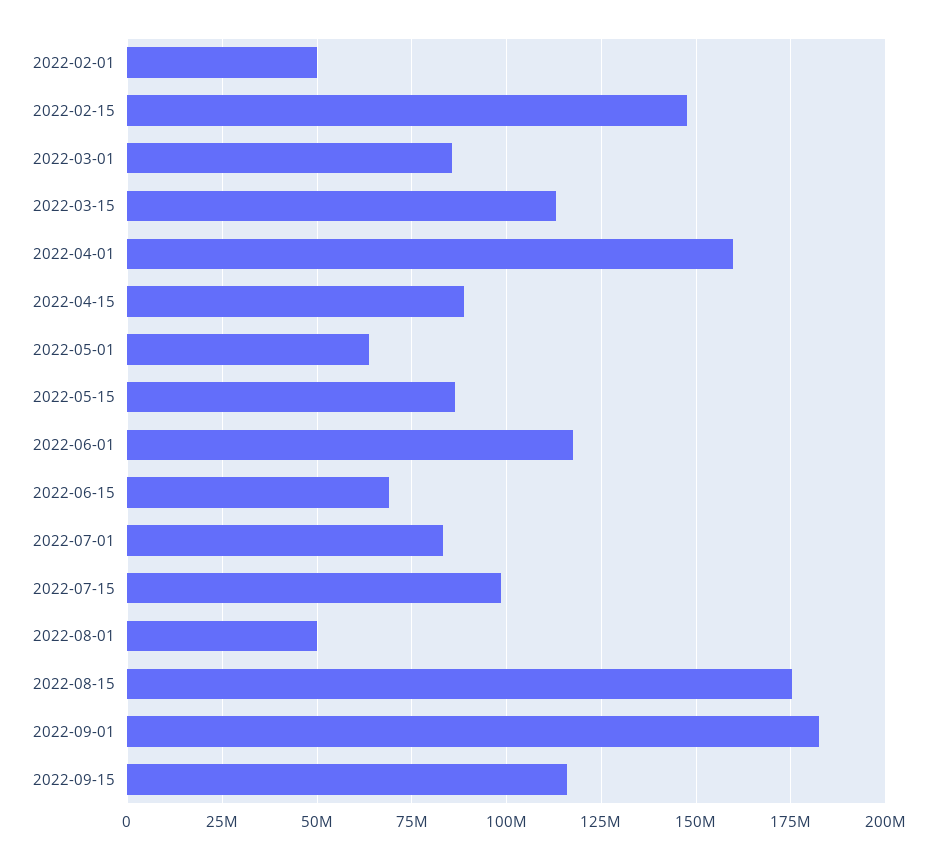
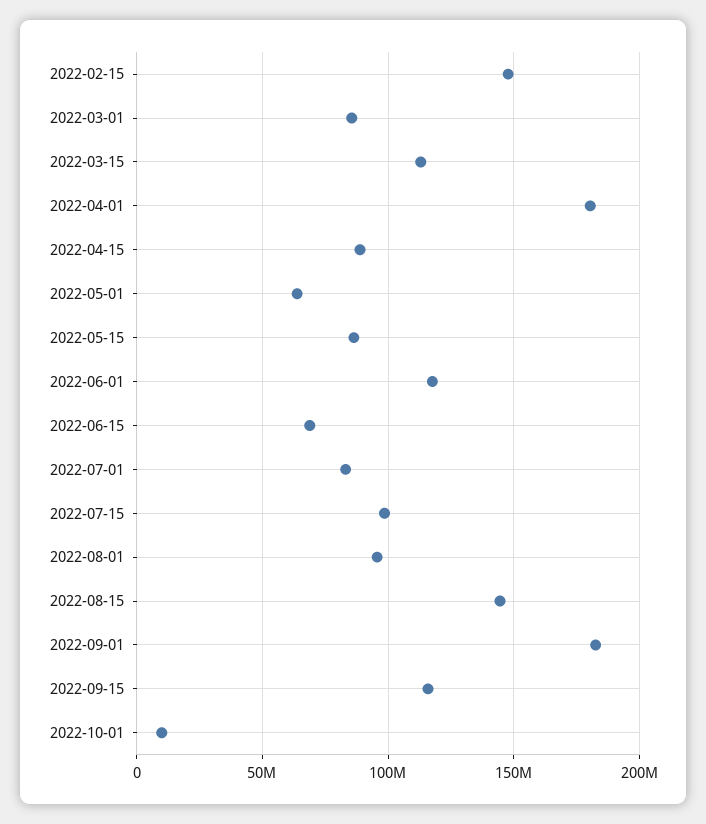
2022-02-01: 50000000 -> none
2022-04-01: 160000000 -> 180000000
2022-08-01: 50000000 -> 95000000
2022-08-15: 175000000 -> 145000000
2022-10-01: none -> 10000000

